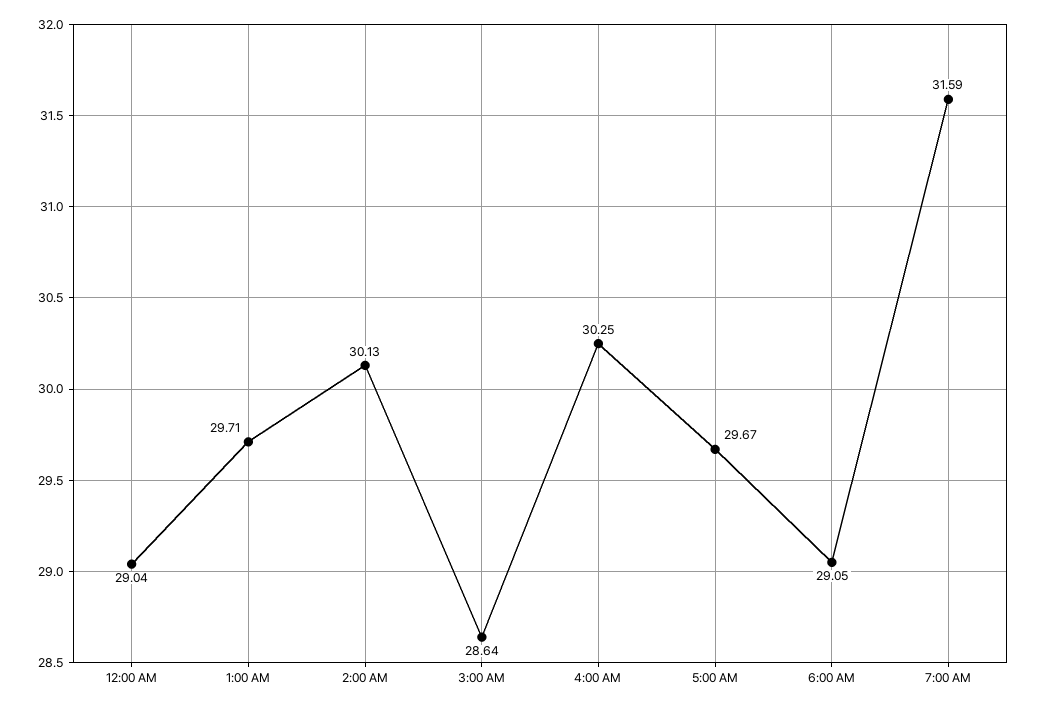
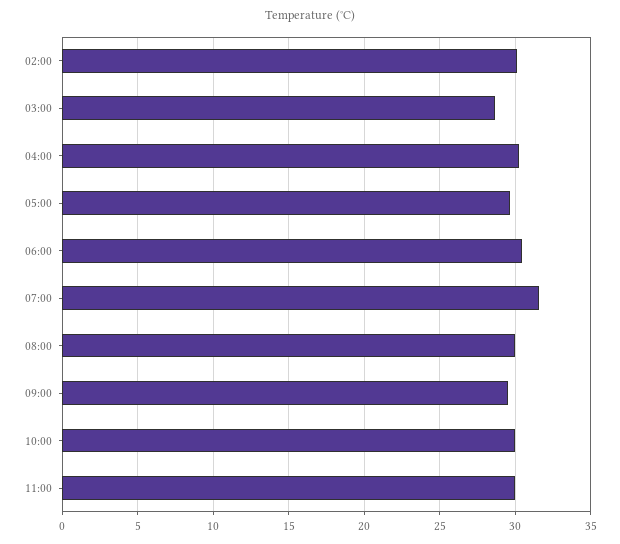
12:00 AM: 29.04 -> none
1:00 AM: 29.71 -> none
6:00 AM: 29.05 -> 30.5
08:00: none -> 30
09:00: none -> 29.5
10:00: none -> 30
11:00: none -> 30

